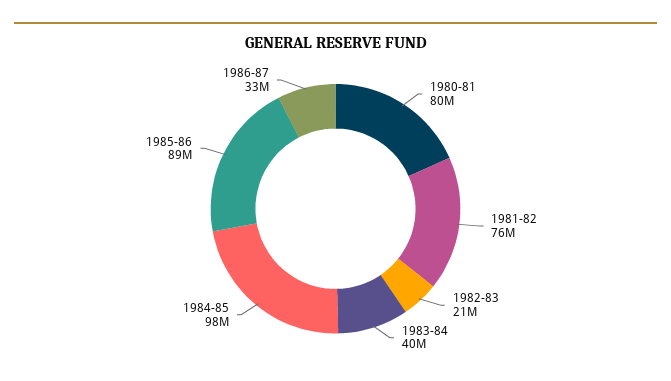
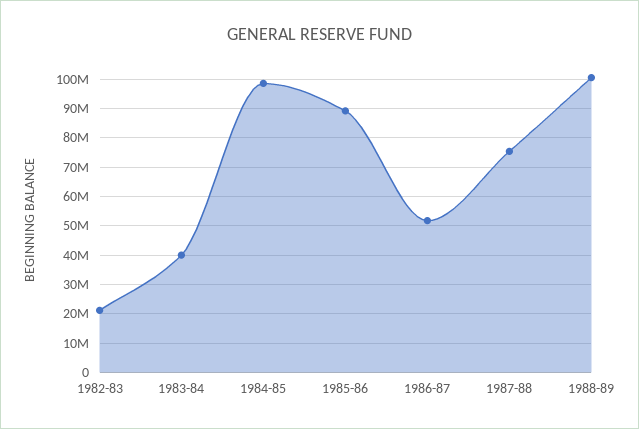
1980-81: 80000000 -> none
1981-82: 76000000 -> none
1986-87: 33000000 -> 52500000
1987-88: none -> 75000000
1988-89: none -> 100000000

